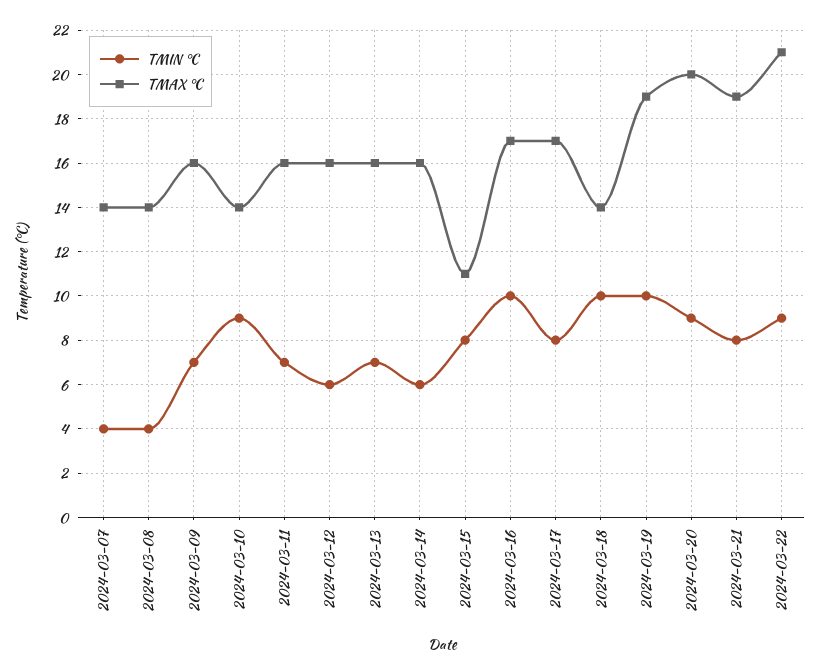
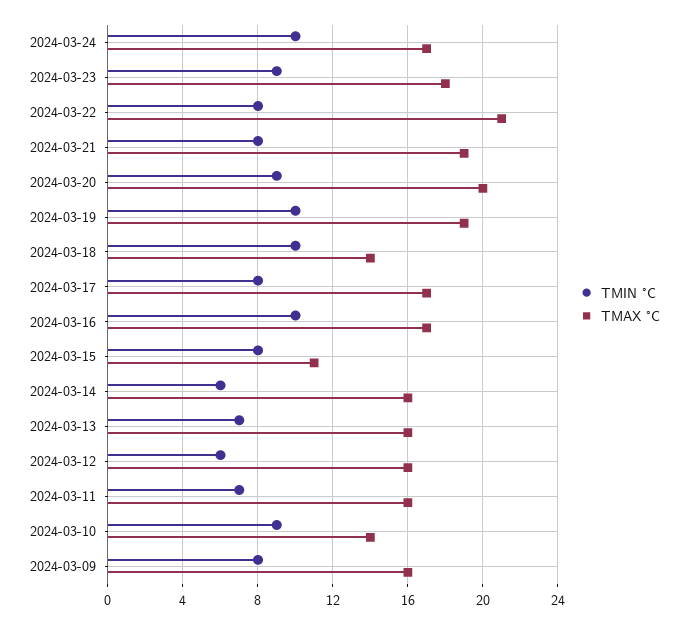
TMIN °C, 2024-03-07: 4 -> none
TMAX °C, 2024-03-07: 14 -> none
TMIN °C, 2024-03-08: 4 -> none
TMAX °C, 2024-03-08: 14 -> none
TMIN °C, 2024-03-09: 7 -> 8
TMIN °C, 2024-03-22: 9 -> 8
TMIN °C, 2024-03-24: none -> 10
TMAX °C, 2024-03-24: none -> 17
TMIN °C, 2024-03-23: none -> 9
TMAX °C, 2024-03-23: none -> 18

